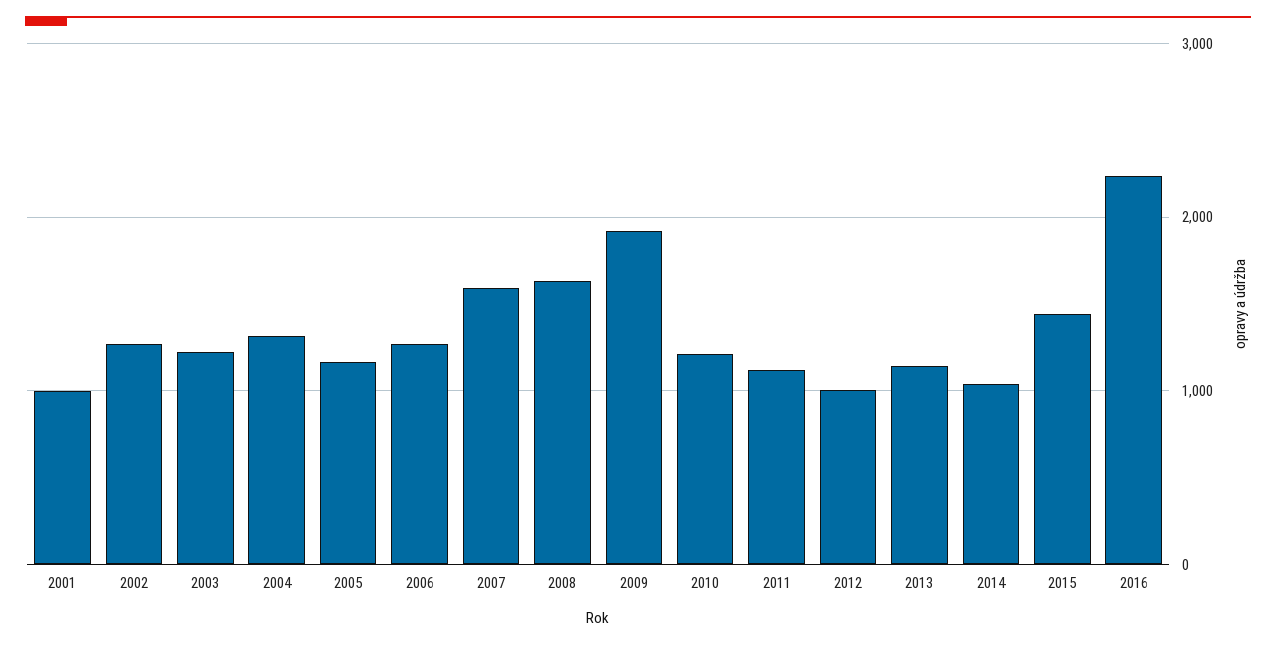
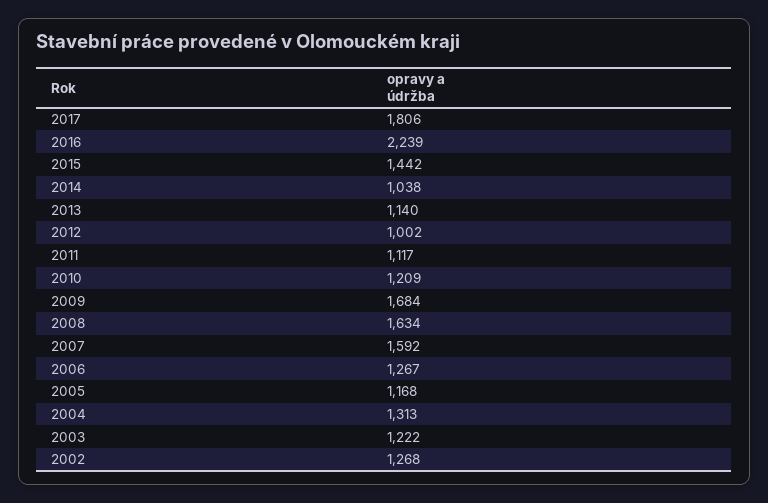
2001: 1000 -> none
2009: 1900 -> 1684
2017: none -> 1806

